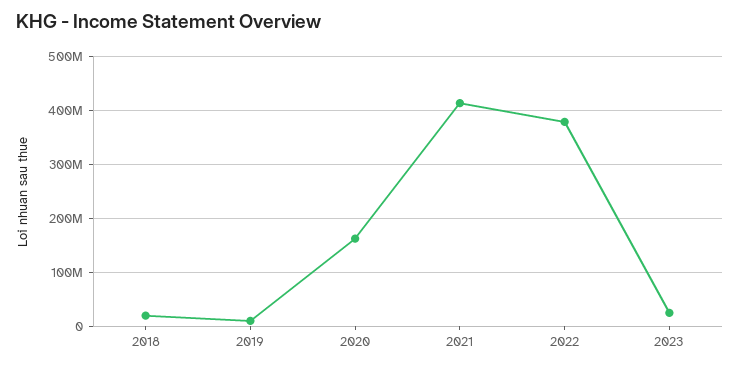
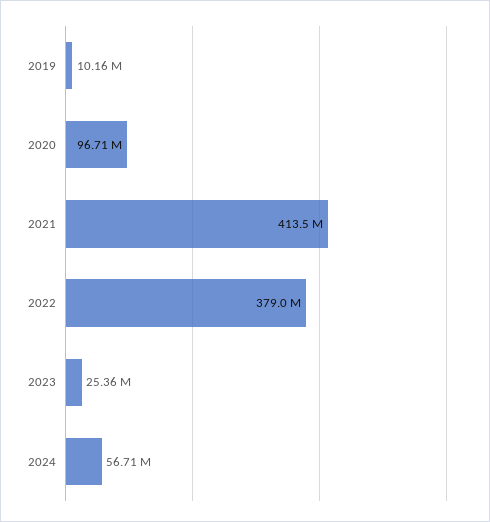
2018: 20000000 -> none
2020: 160000000 -> 96710000
2024: none -> 56710000

